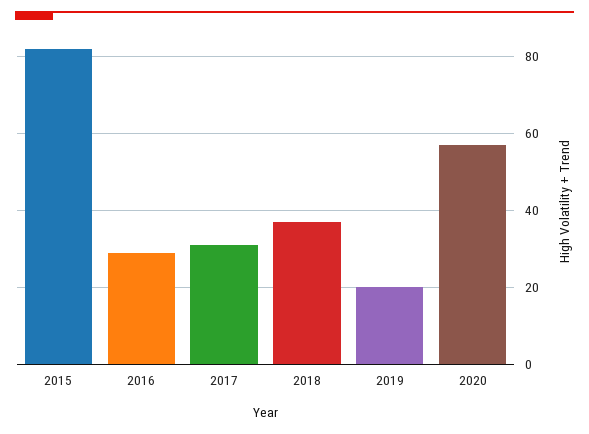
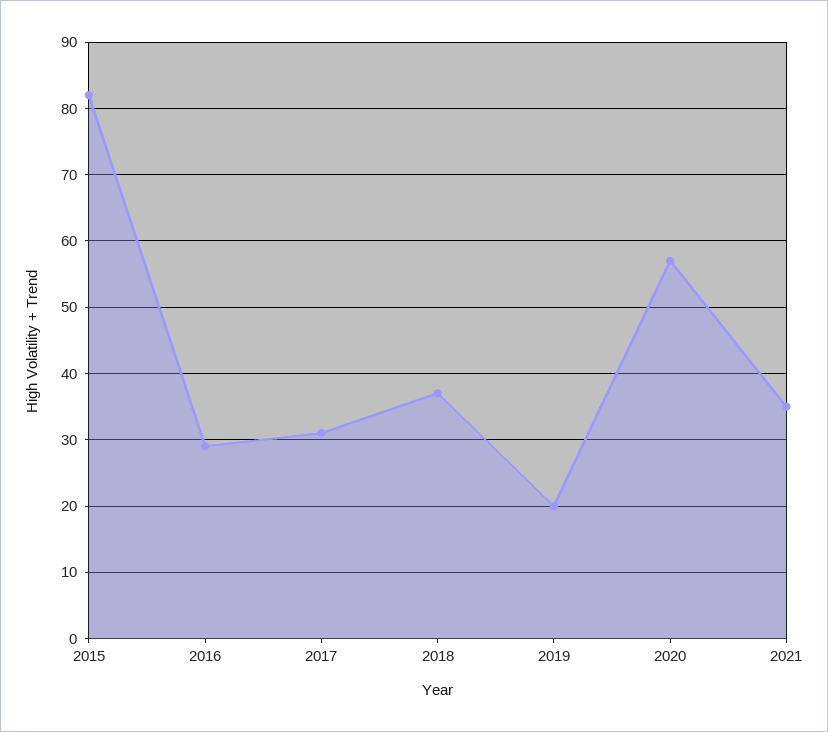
2021: none -> 35

